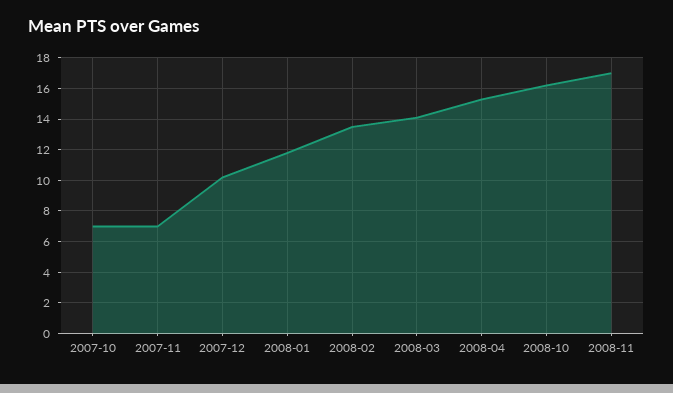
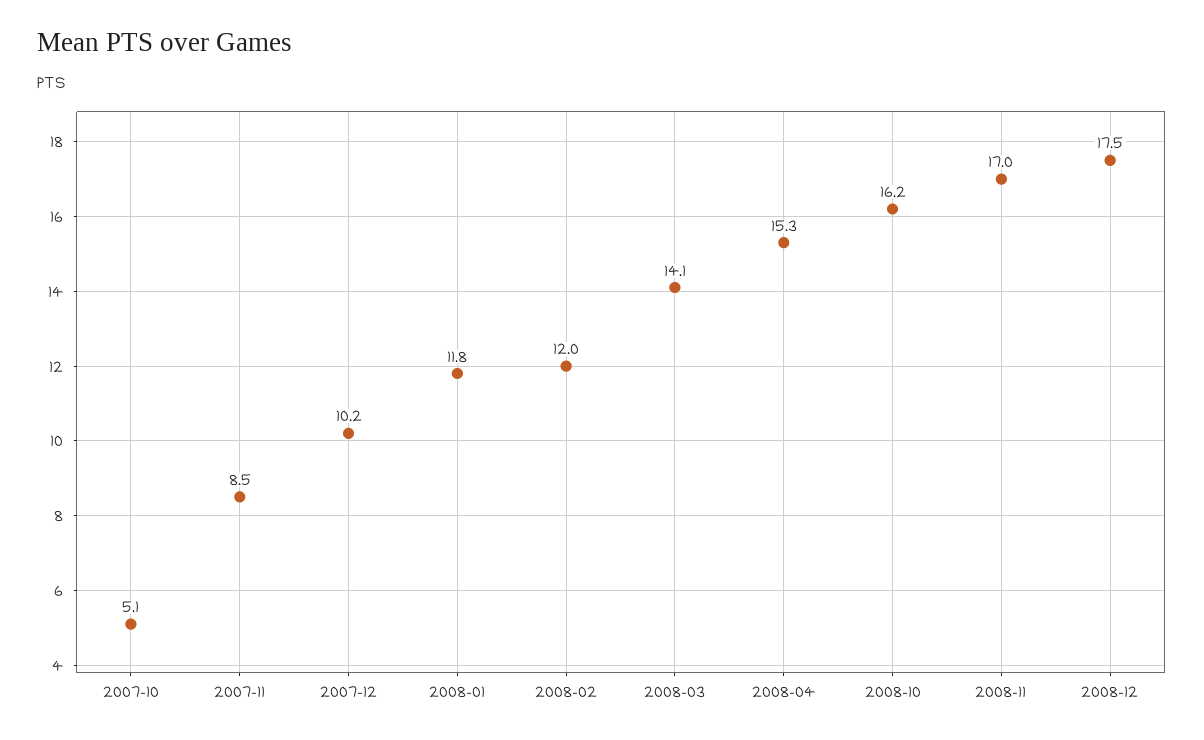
2007-10: 7 -> 5.1
2007-11: 7 -> 8.5
2008-02: 13.5 -> 12
2008-12: none -> 17.5

